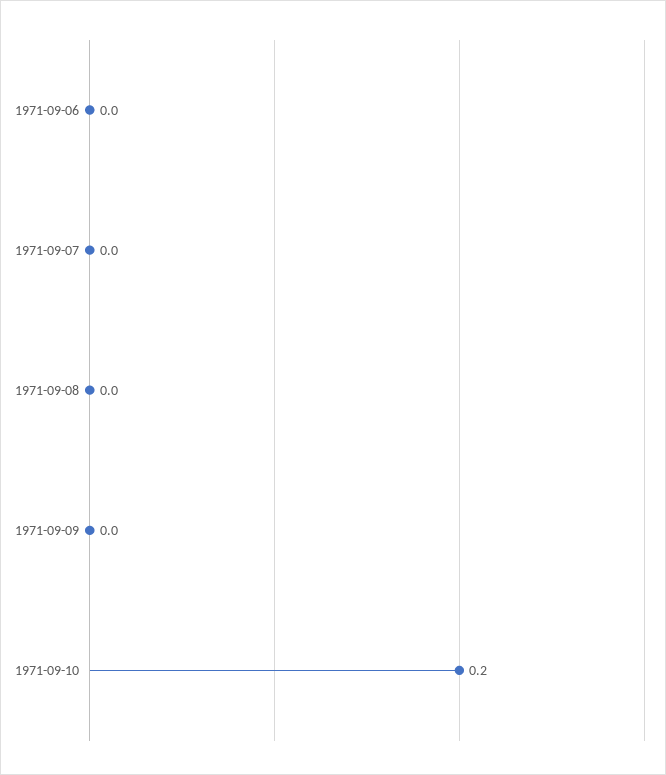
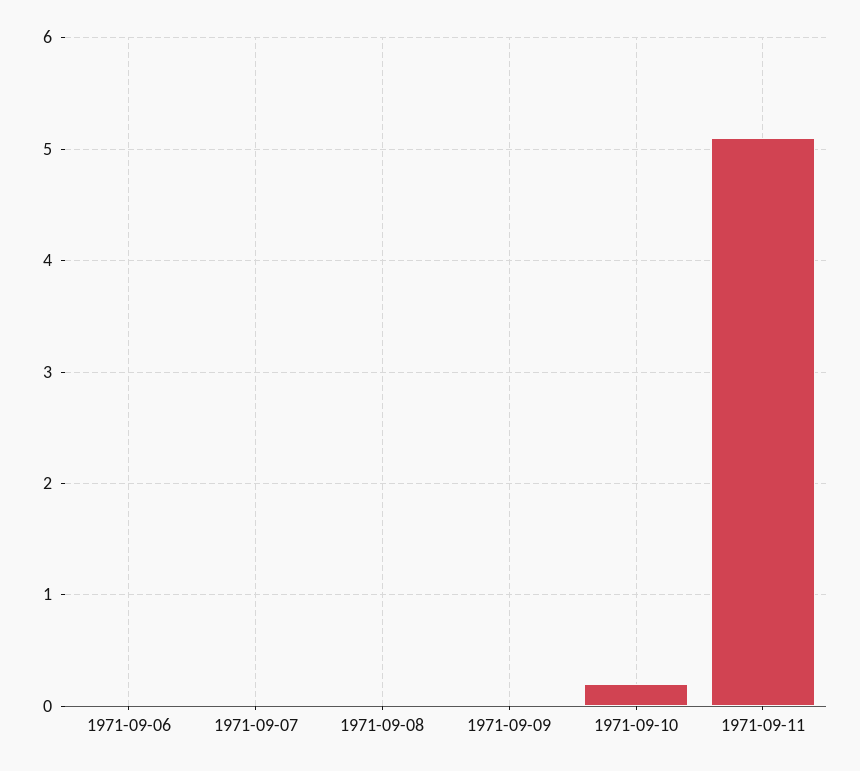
1971-09-11: none -> 5.1

